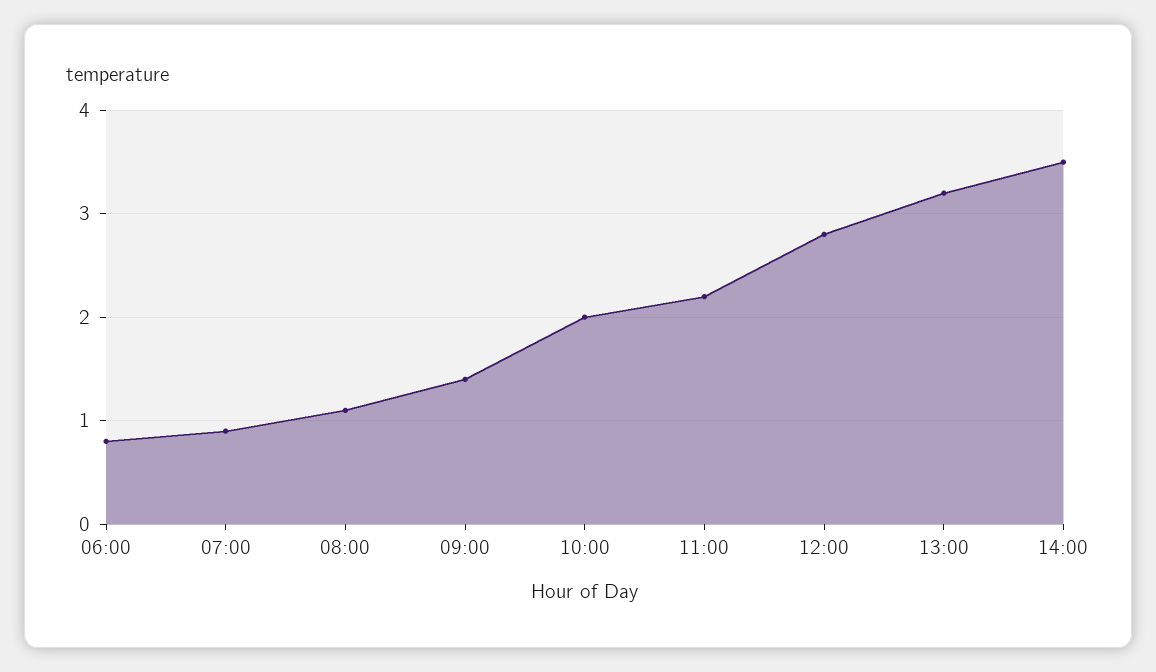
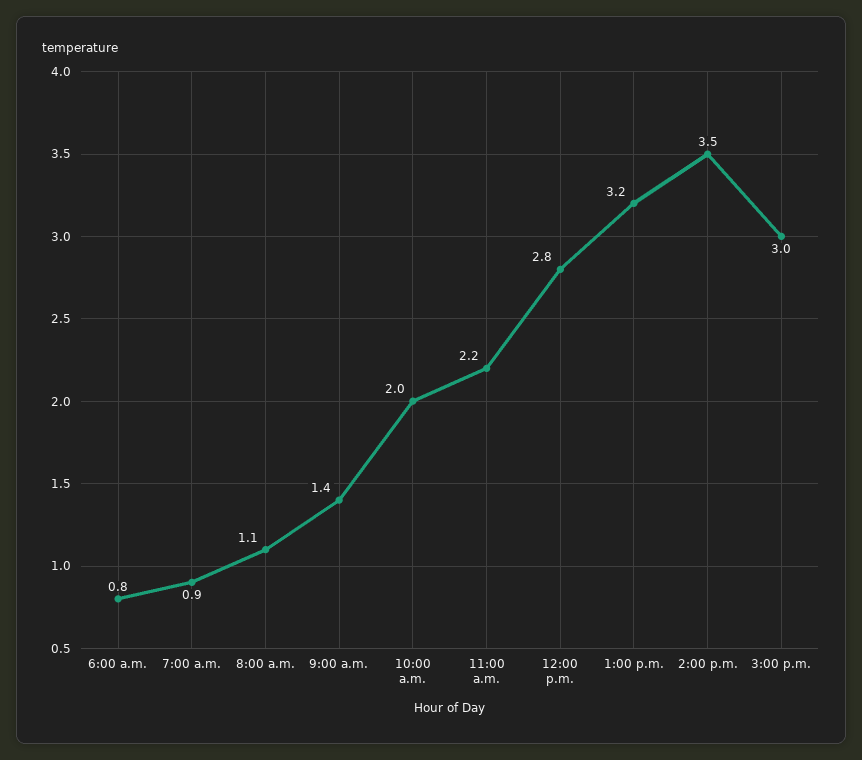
3:00 p.m.: none -> 3

